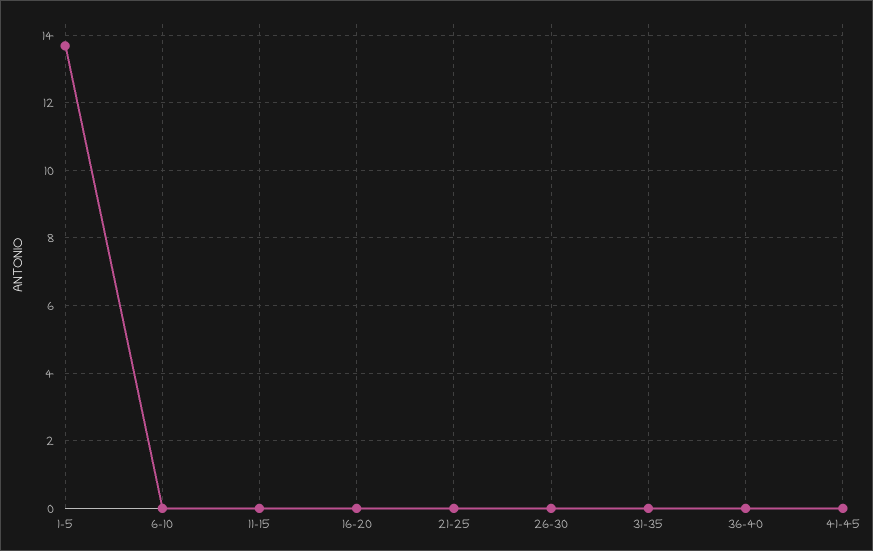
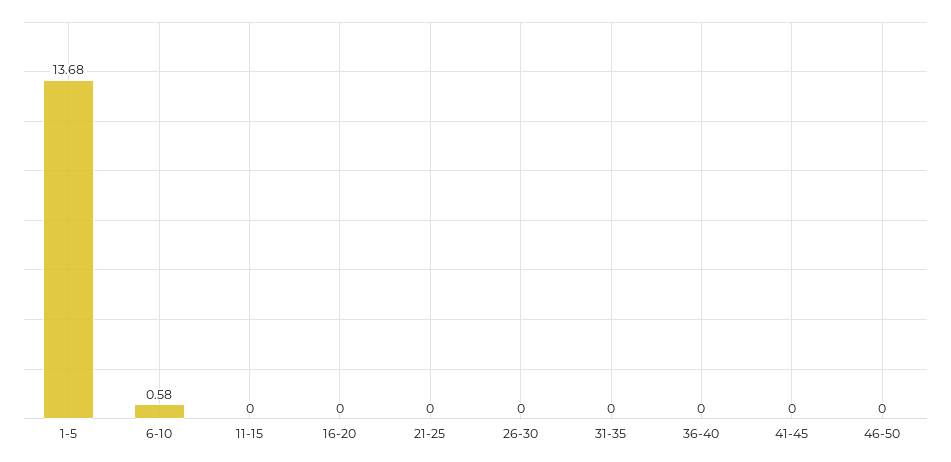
6-10: 0 -> 0.58
46-50: none -> 0

